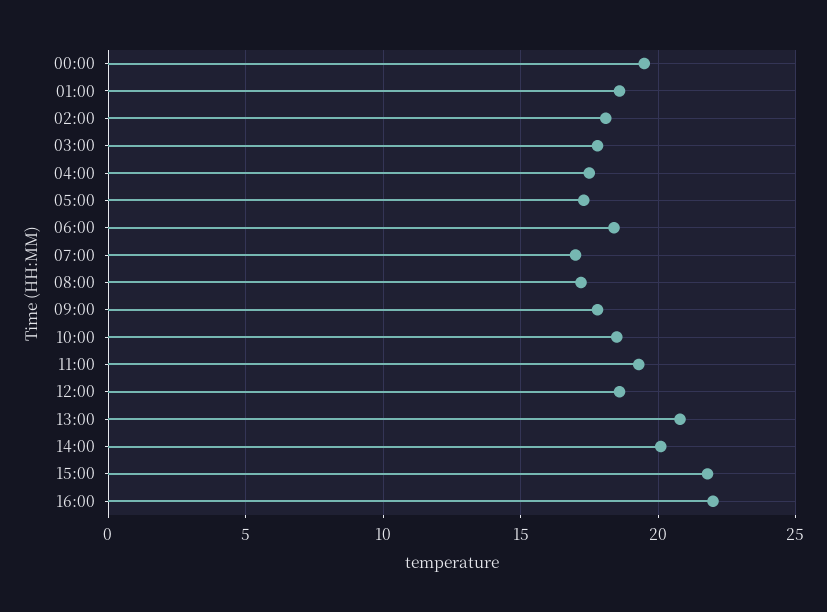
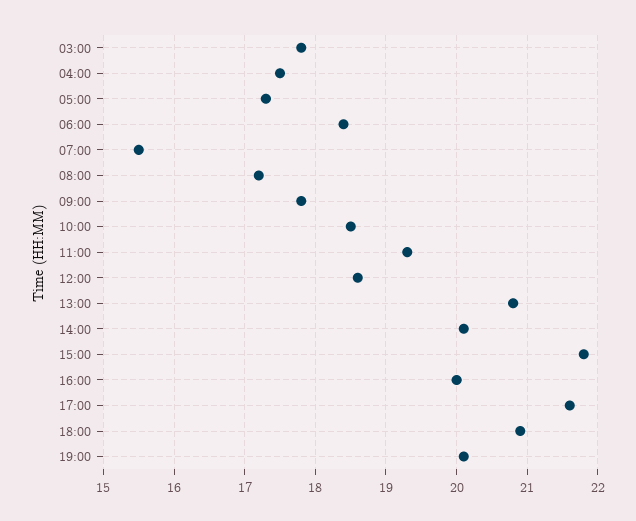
00:00: 19.5 -> none
01:00: 18.5 -> none
02:00: 18 -> none
07:00: 17 -> 15.5
16:00: 22 -> 20
17:00: none -> 21.6
18:00: none -> 20.9
19:00: none -> 20.1

